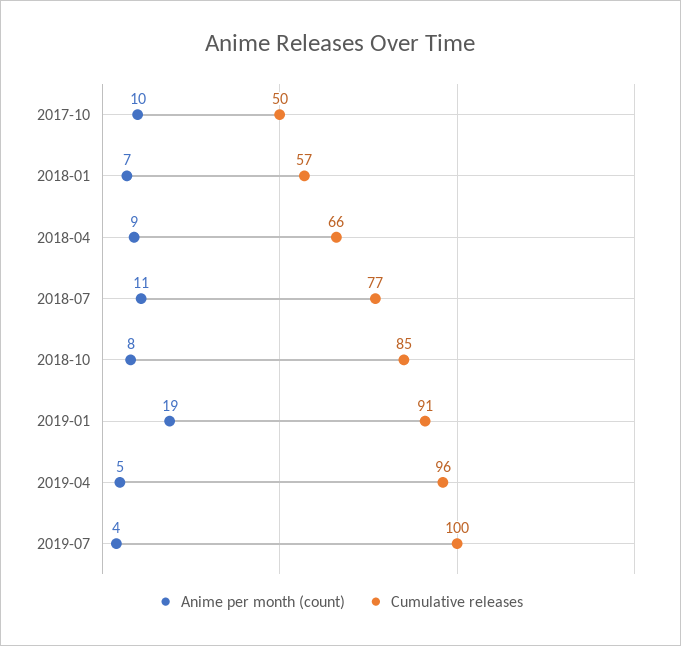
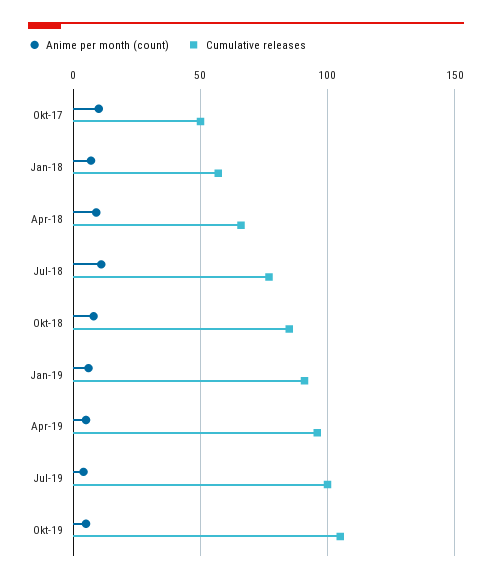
Anime per month (count), 2019-01: 19 -> 5
Anime per month (count), Okt-19: none -> 5
Cumulative releases, Okt-19: none -> 105

